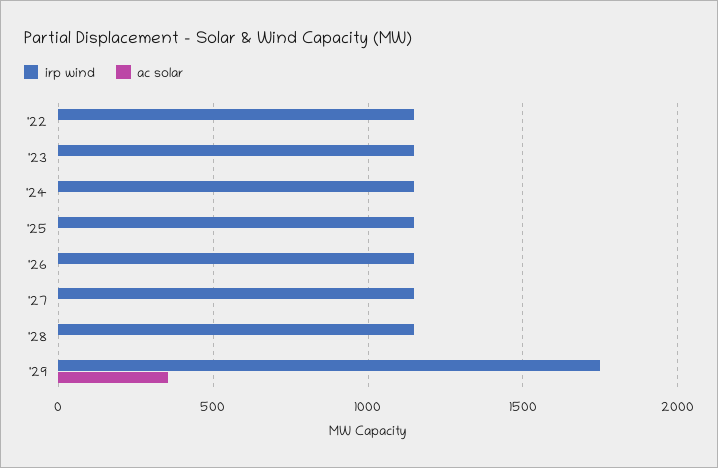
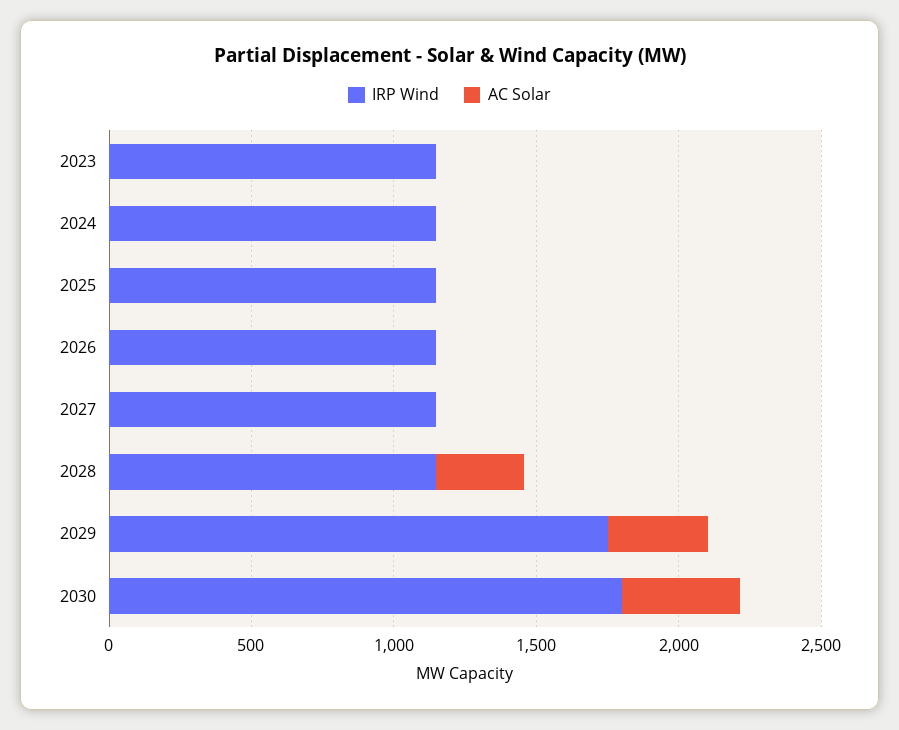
irp wind, '22: 1150 -> none
ac solar, '22: 0 -> none
ac solar, '28: 0 -> 300
irp wind, 2030: none -> 1800
ac solar, 2030: none -> 400

